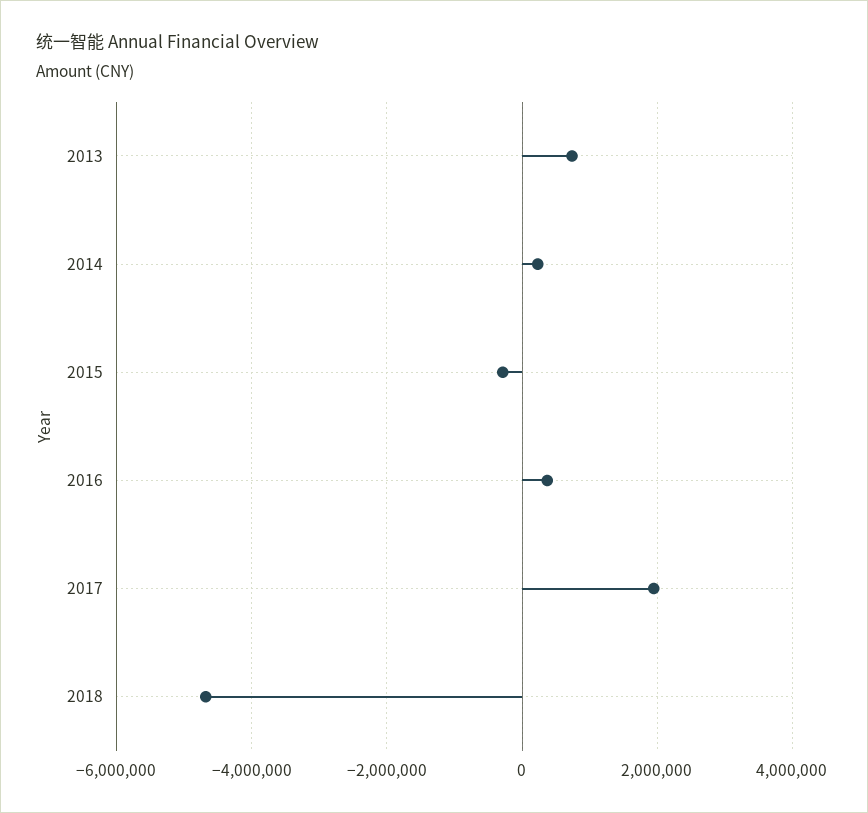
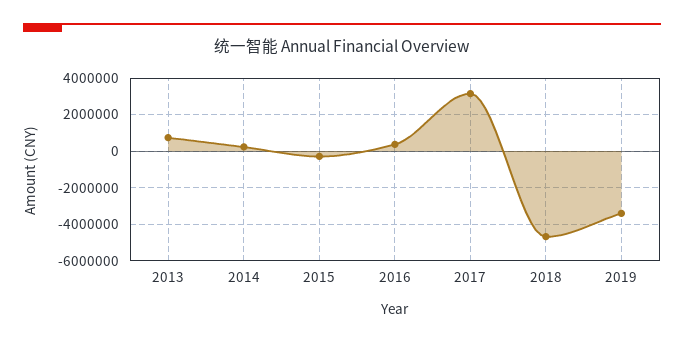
2017: 2000000 -> 3000000
2019: none -> -3500000

